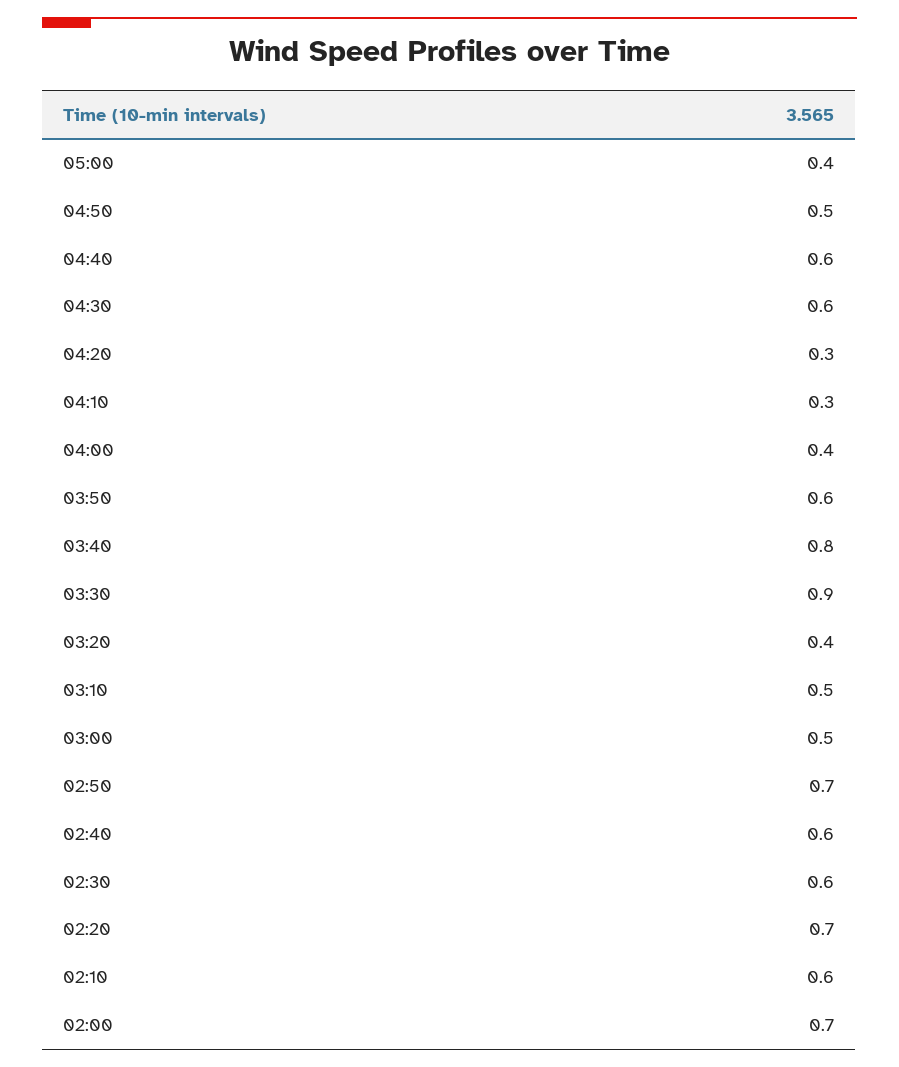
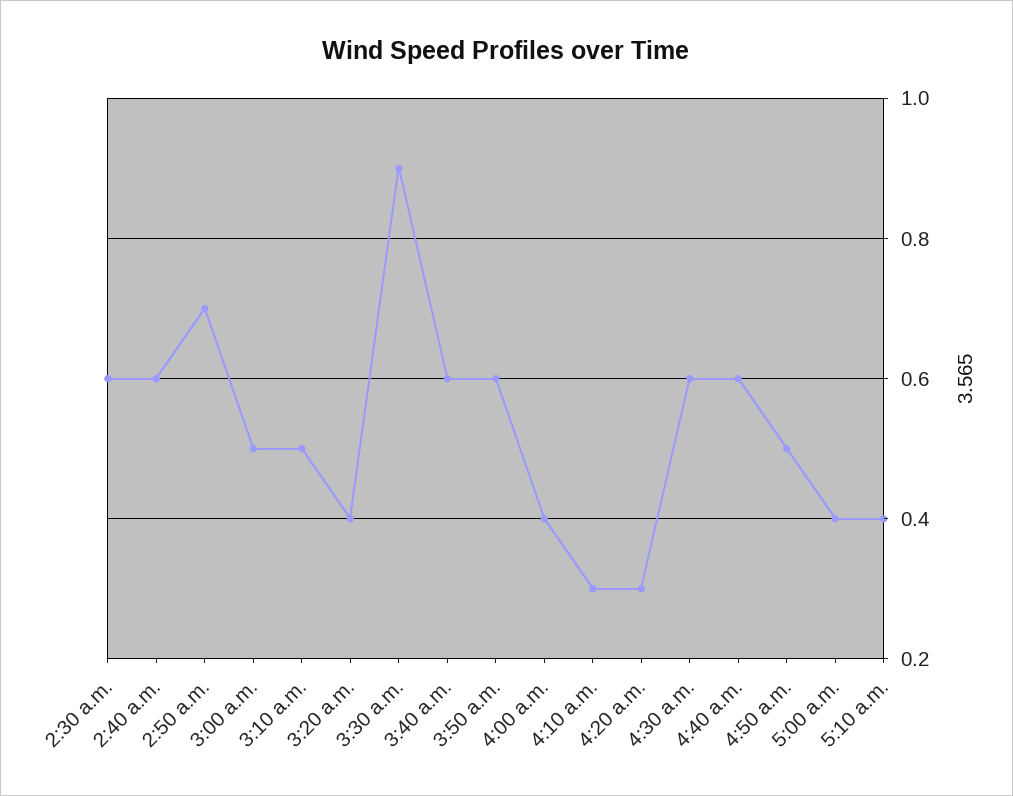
03:40: 0.8 -> 0.6
02:20: 0.7 -> none
02:10: 0.6 -> none
02:00: 0.7 -> none
5:10 a.m.: none -> 0.4

